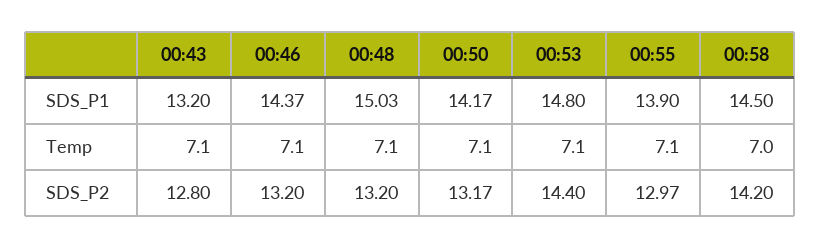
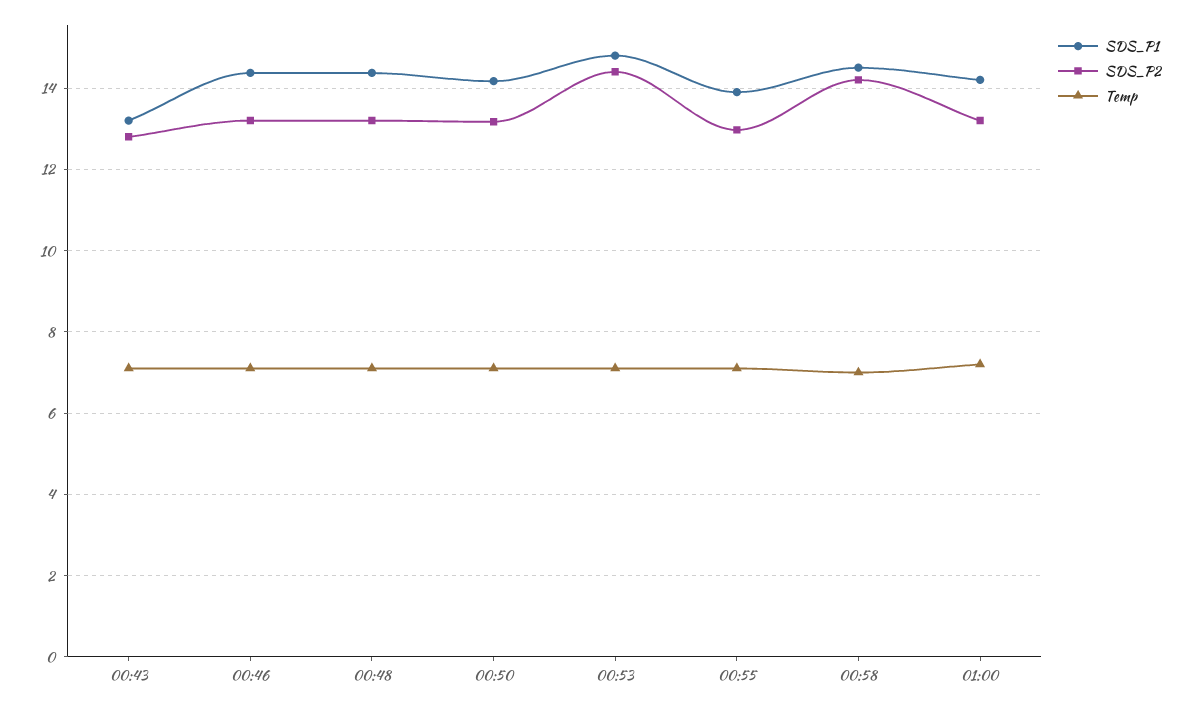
SDS_P1, 00:48: 15.03 -> 14.4
SDS_P1, 01:00: none -> 14.2
SDS_P2, 01:00: none -> 13.2
Temp, 01:00: none -> 7.2

